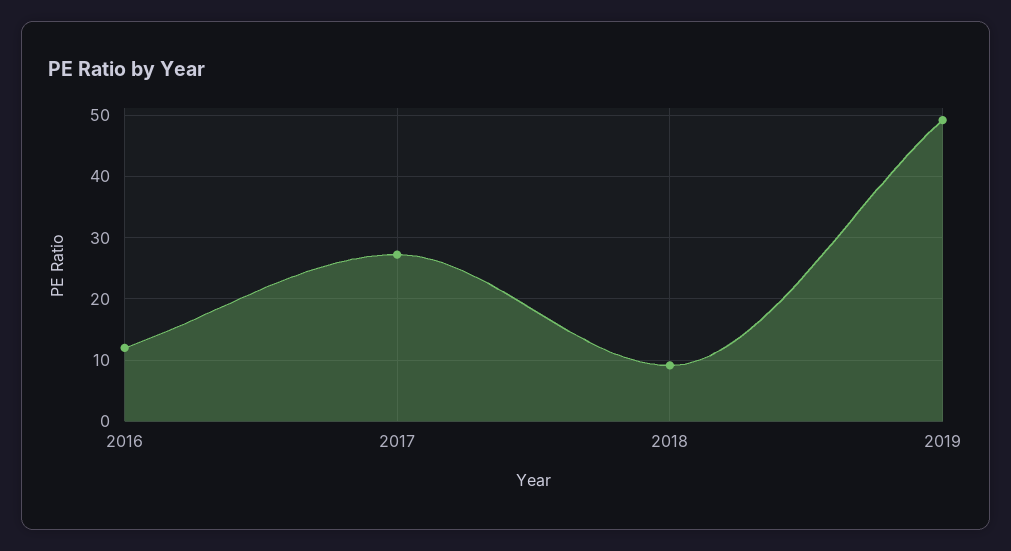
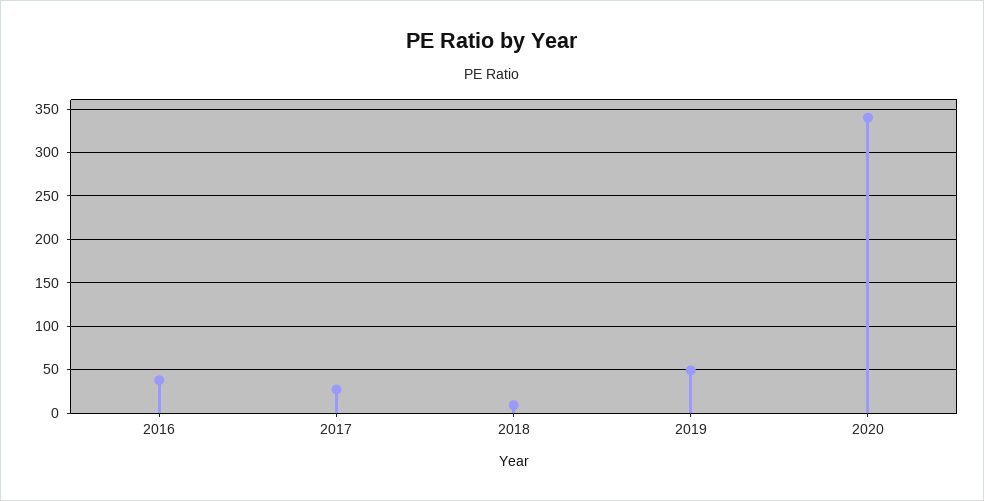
2016: 12 -> 40
2020: none -> 340

